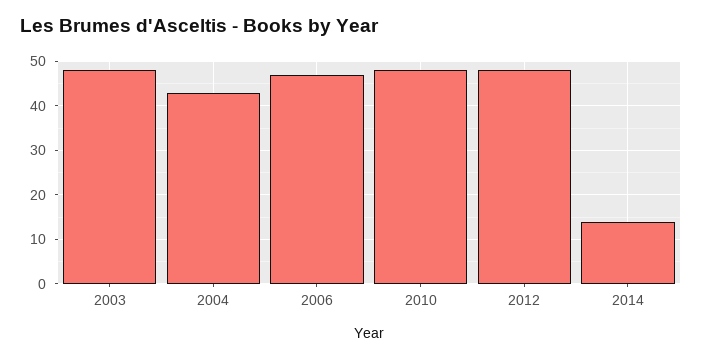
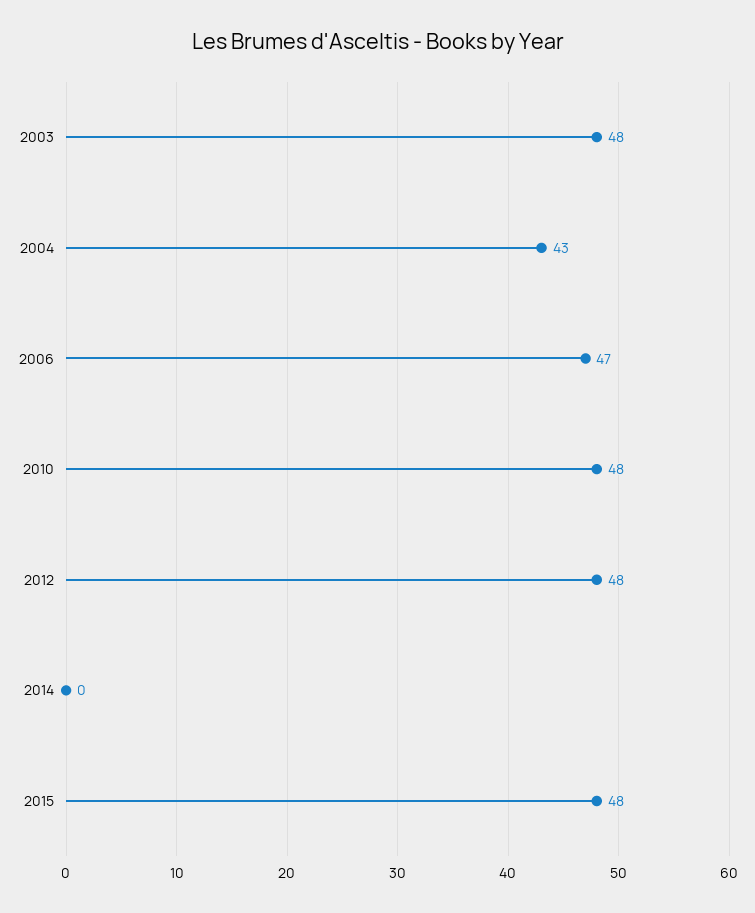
2014: 15 -> 0
2015: none -> 48

